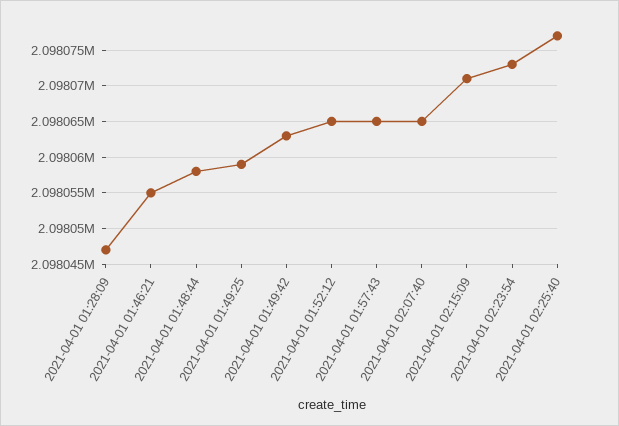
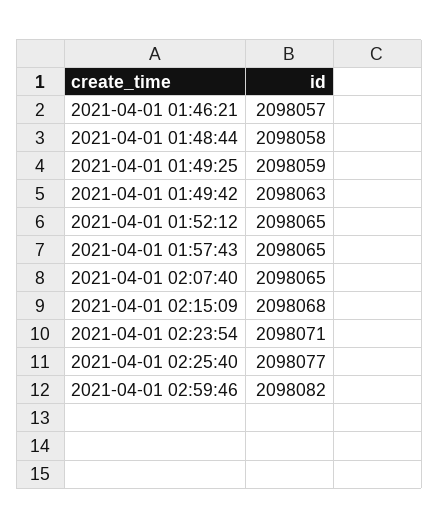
2021-04-01 01:28:09: 2098047 -> none
2021-04-01 01:46:21: 2098055 -> 2098057
2021-04-01 02:15:09: 2098071 -> 2098068
2021-04-01 02:23:54: 2098073 -> 2098071
2021-04-01 02:59:46: none -> 2098082

